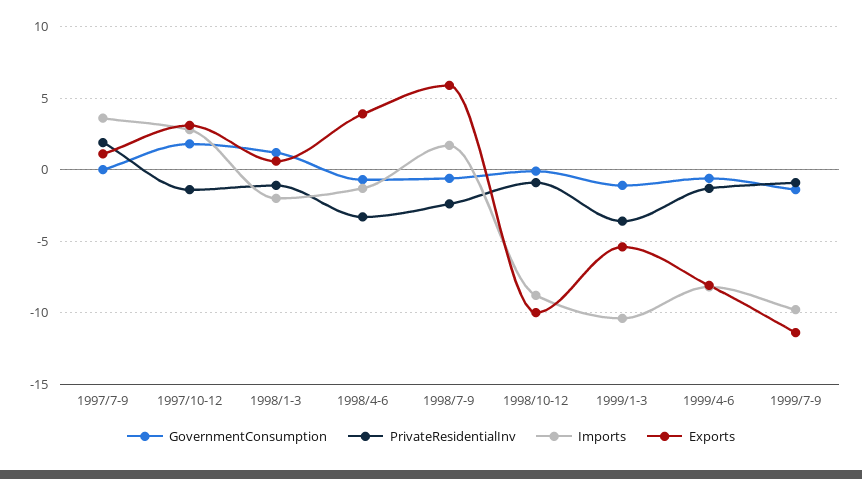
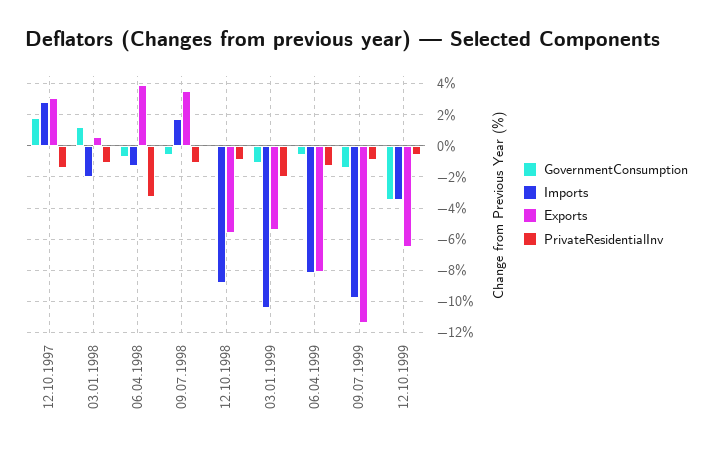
GovernmentConsumption, 1997/7-9: 0 -> none
PrivateResidentialInv, 1997/7-9: 2 -> none
Imports, 1997/7-9: 3.5 -> none
Exports, 1997/7-9: 1 -> none
PrivateResidentialInv, 1998/7-9: -2.5 -> -1
Exports, 1998/7-9: 6 -> 3.5
Exports, 1998/10-12: -10 -> -5.5
PrivateResidentialInv, 1999/1-3: -3.5 -> -2
GovernmentConsumption, 12.10.1999: none -> -3.5
Imports, 12.10.1999: none -> -3.5
Exports, 12.10.1999: none -> -6.5
PrivateResidentialInv, 12.10.1999: none -> -0.5

